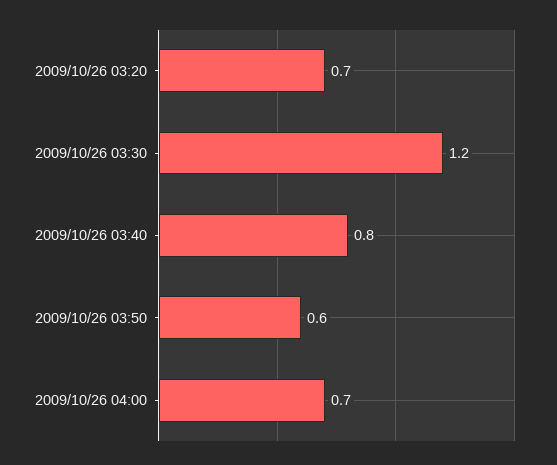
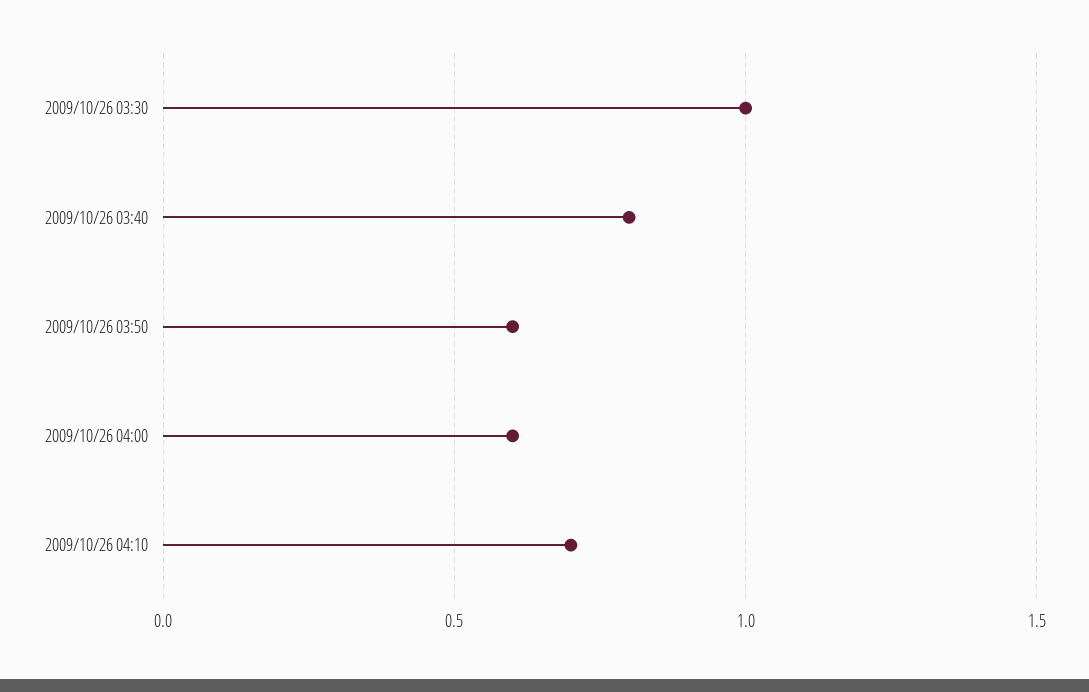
2009/10/26 03:20: 0.7 -> none
2009/10/26 03:30: 1.2 -> 1
2009/10/26 04:00: 0.7 -> 0.6
2009/10/26 04:10: none -> 0.7

